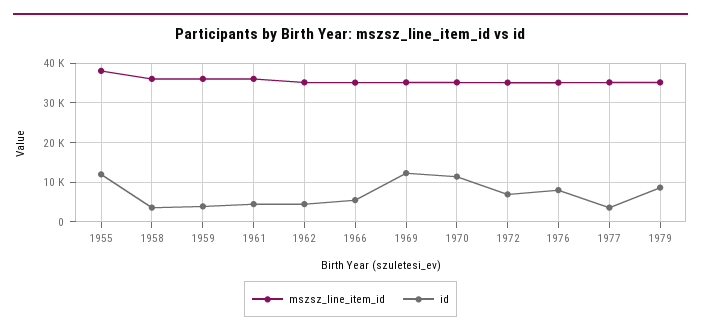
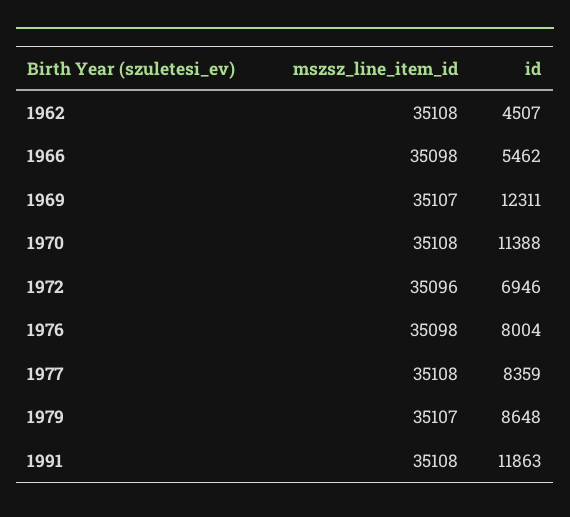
mszsz_line_item_id, 1955: 38000 -> none
id, 1955: 12000 -> none
mszsz_line_item_id, 1958: 36000 -> none
id, 1958: 4000 -> none
mszsz_line_item_id, 1959: 36000 -> none
id, 1959: 4000 -> none
mszsz_line_item_id, 1961: 36000 -> none
id, 1961: 4000 -> none
id, 1977: 4000 -> 8359
mszsz_line_item_id, 1991: none -> 35108
id, 1991: none -> 11863

